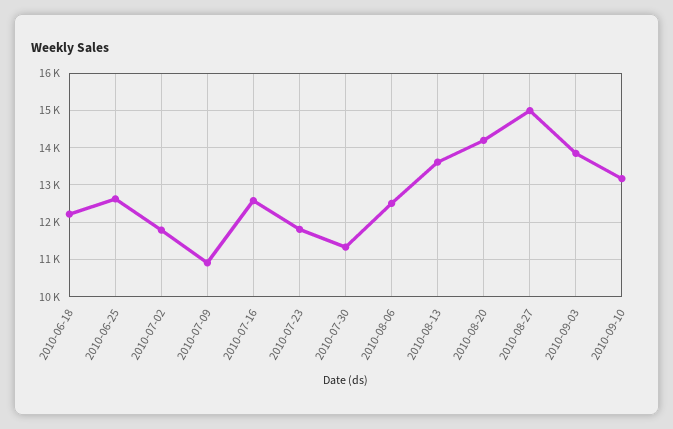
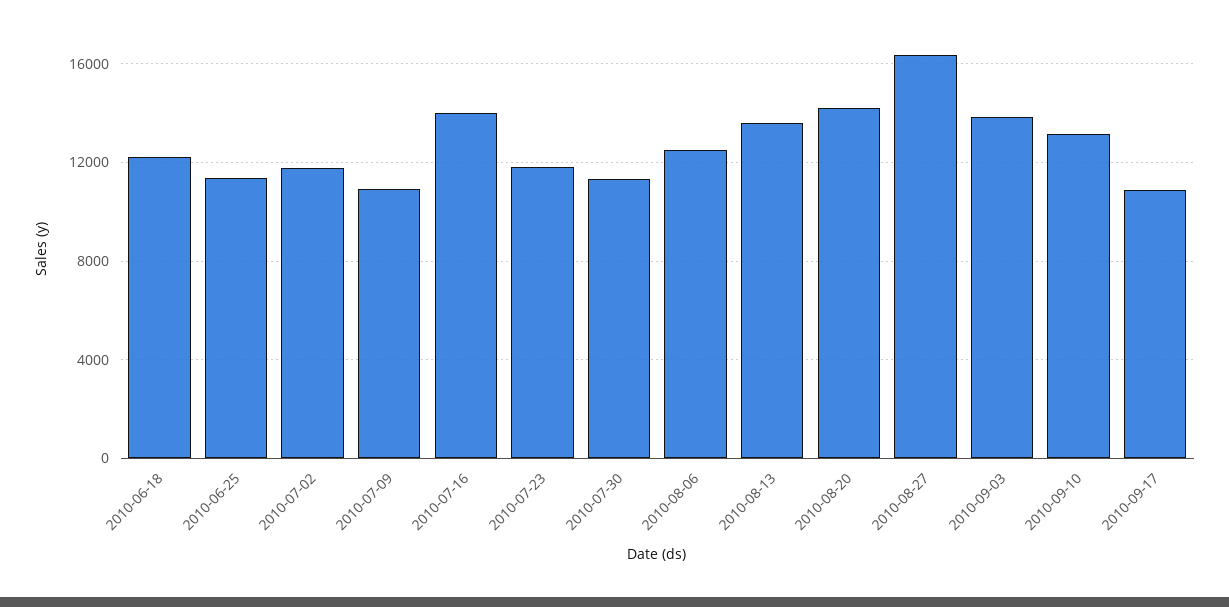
2010-06-25: 12600 -> 11500
2010-07-16: 12600 -> 14000
2010-08-27: 15000 -> 16500
2010-09-17: none -> 11000

